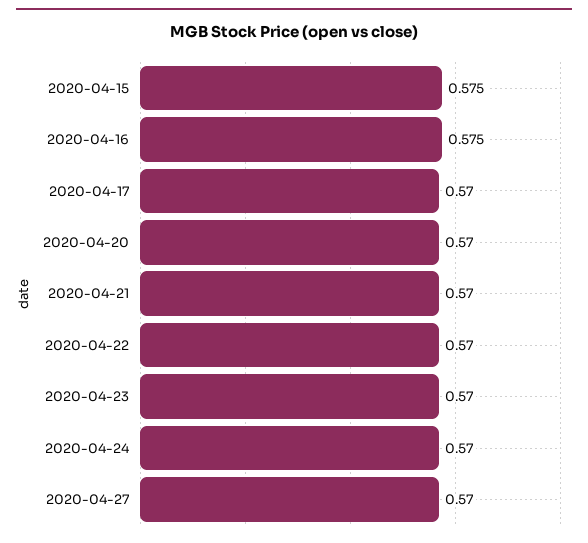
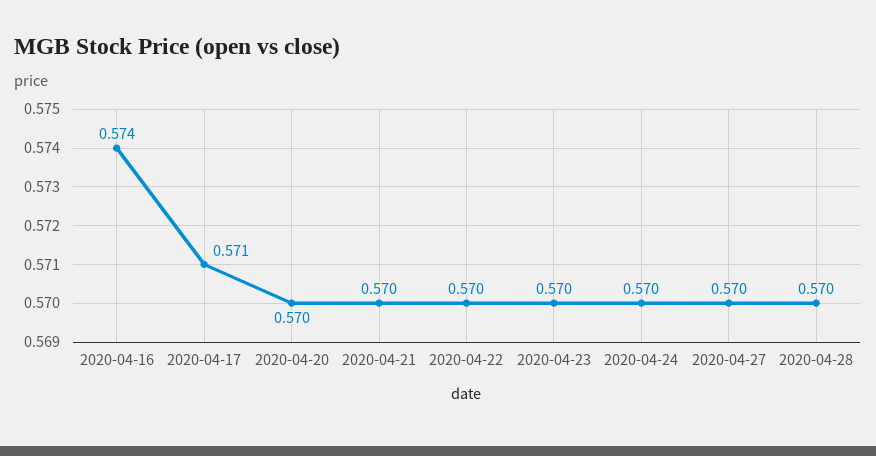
2020-04-15: 0.575 -> none
2020-04-16: 0.575 -> 0.574
2020-04-17: 0.57 -> 0.571
2020-04-28: none -> 0.57

